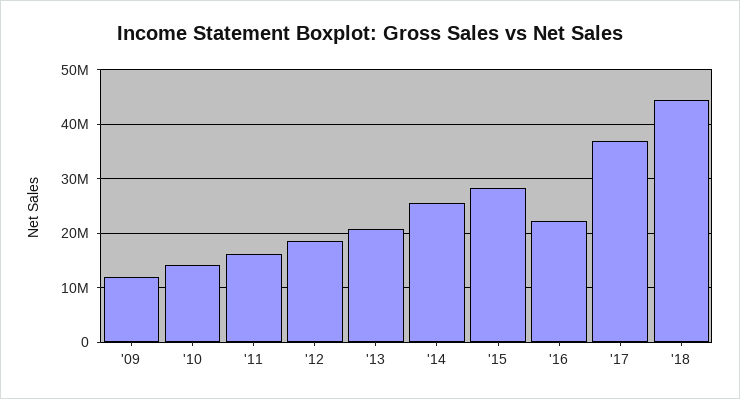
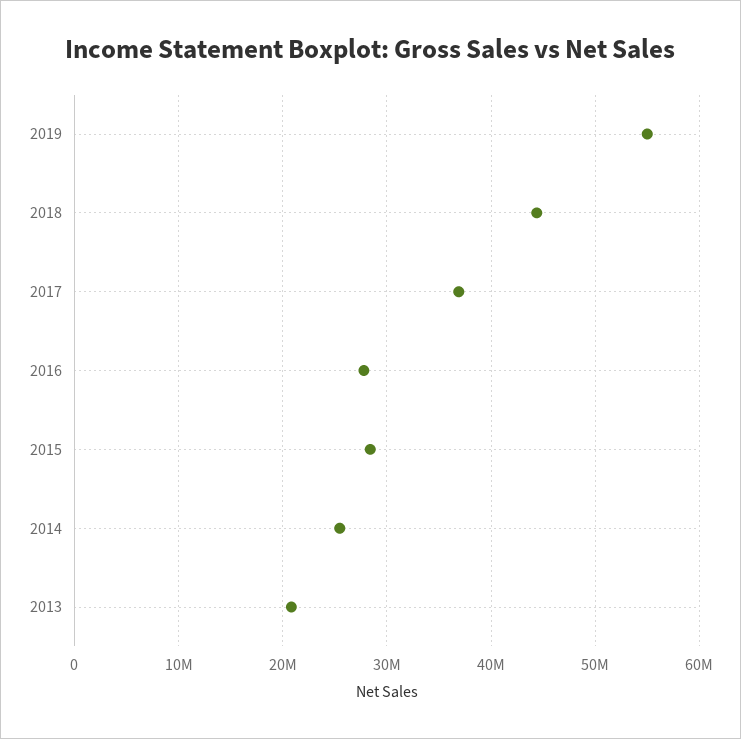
'09: 12000000 -> none
'10: 14000000 -> none
'11: 16000000 -> none
'12: 18000000 -> none
'16: 22000000 -> 28000000
2019: none -> 55000000

